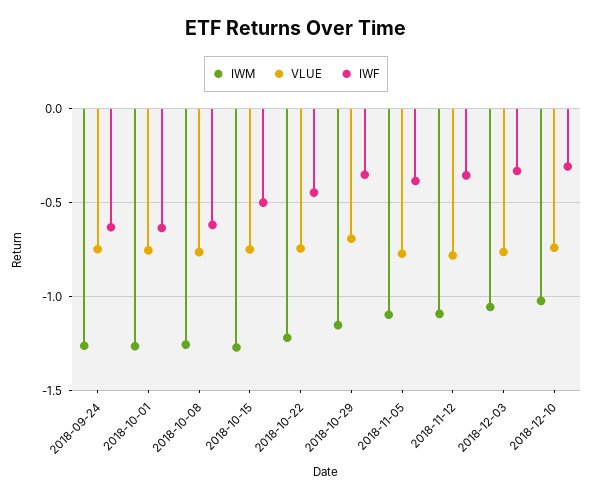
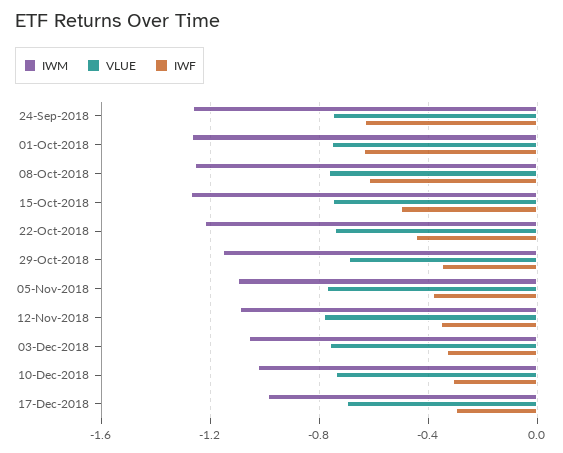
IWM, 17-Dec-2018: none -> -1
VLUE, 17-Dec-2018: none -> -0.7
IWF, 17-Dec-2018: none -> -0.3

